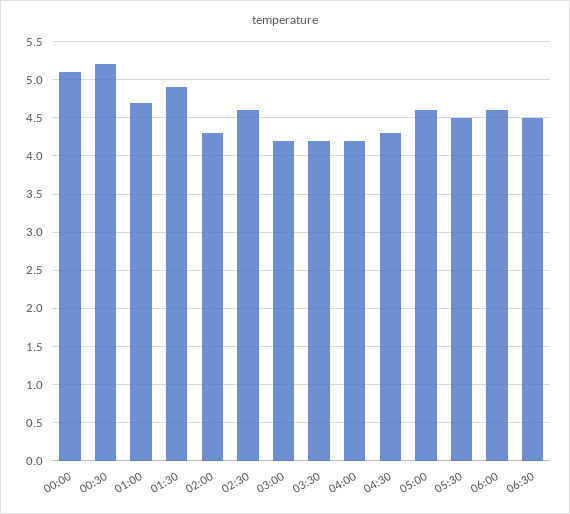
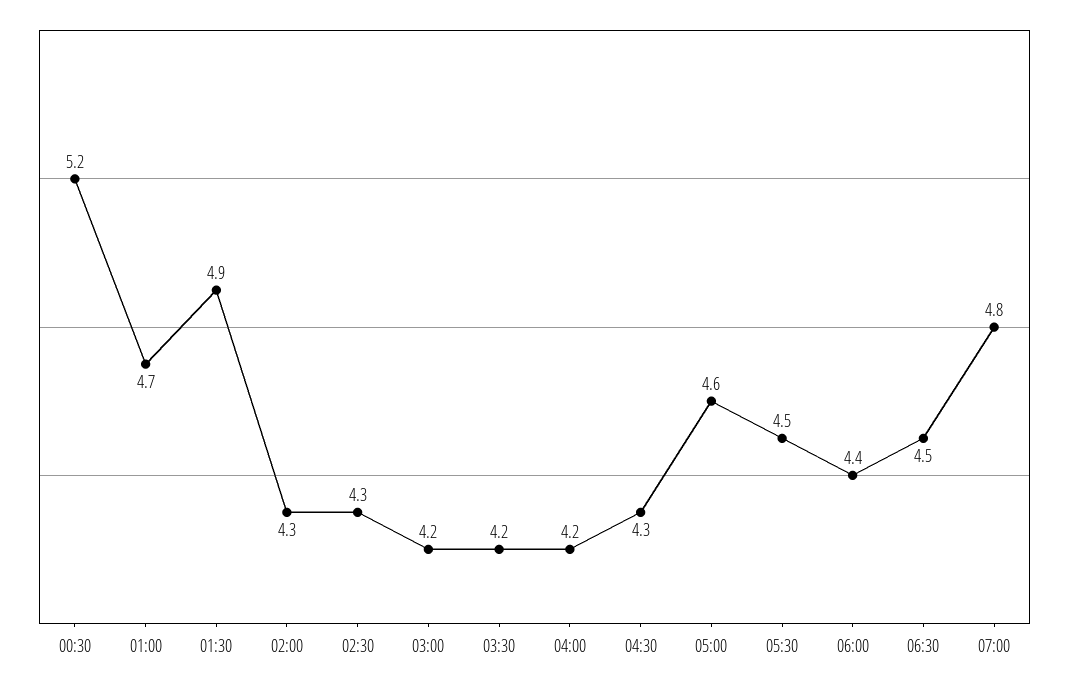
00:00: 5.1 -> none
02:30: 4.6 -> 4.3
06:00: 4.6 -> 4.4
07:00: none -> 4.8

